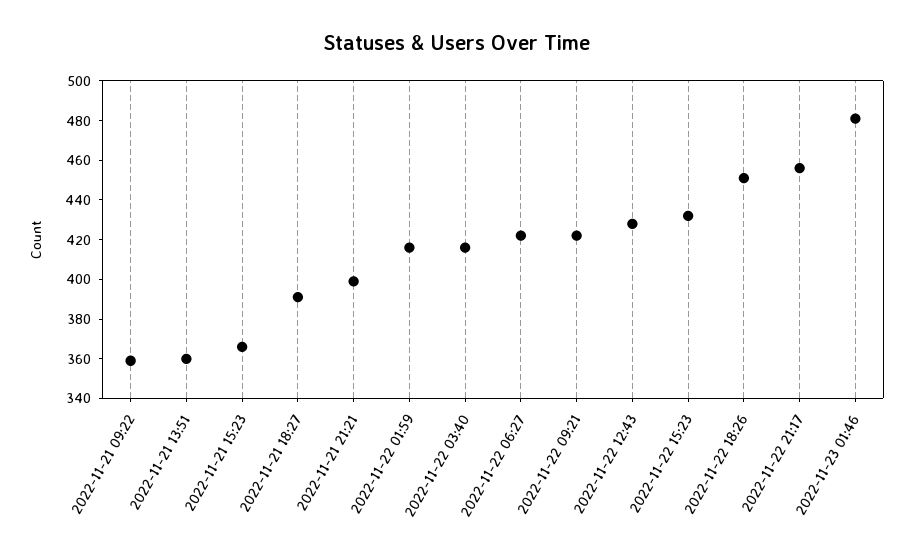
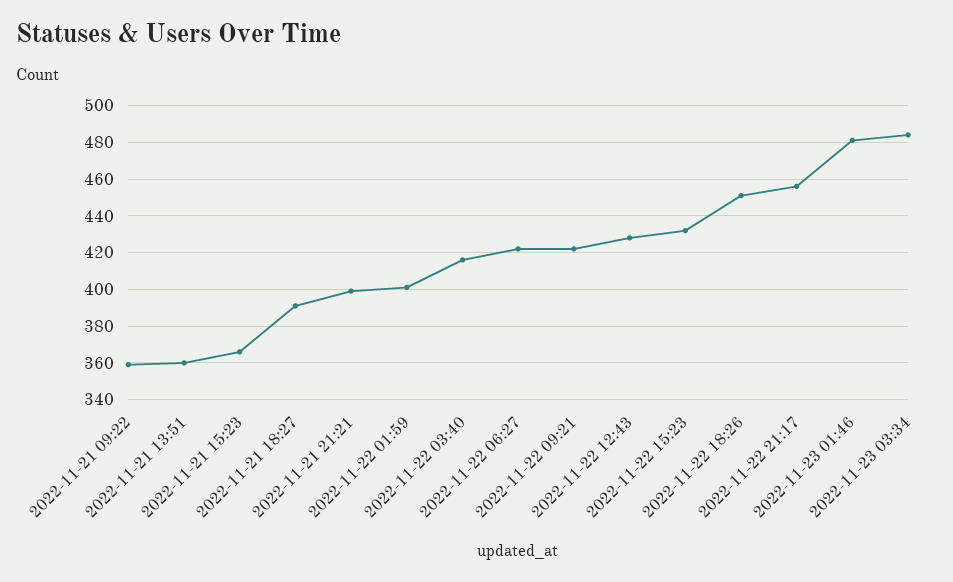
2022-11-22 01:59: 415 -> 400
2022-11-23 03:34: none -> 485

